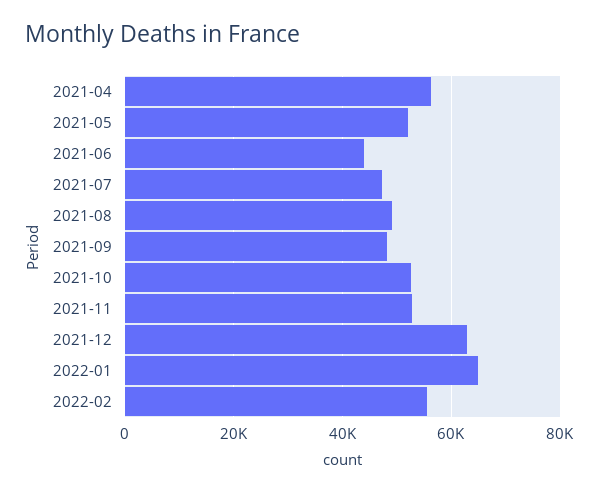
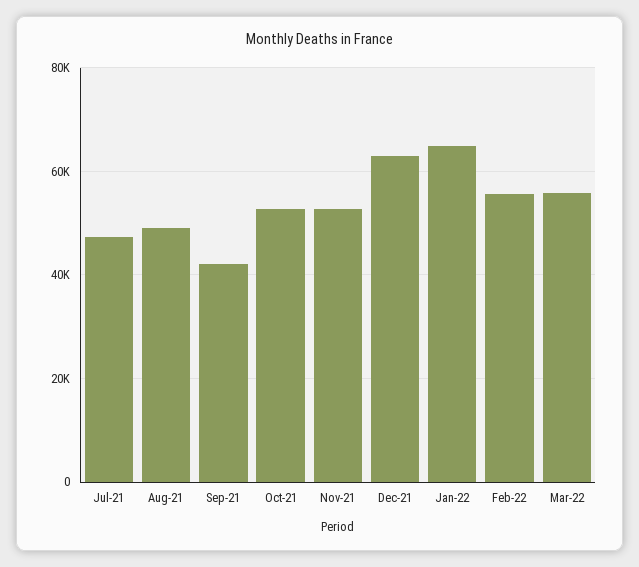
2021-04: 56000 -> none
2021-05: 52000 -> none
2021-06: 44000 -> none
2021-09: 48000 -> 42000
Mar-22: none -> 56000

